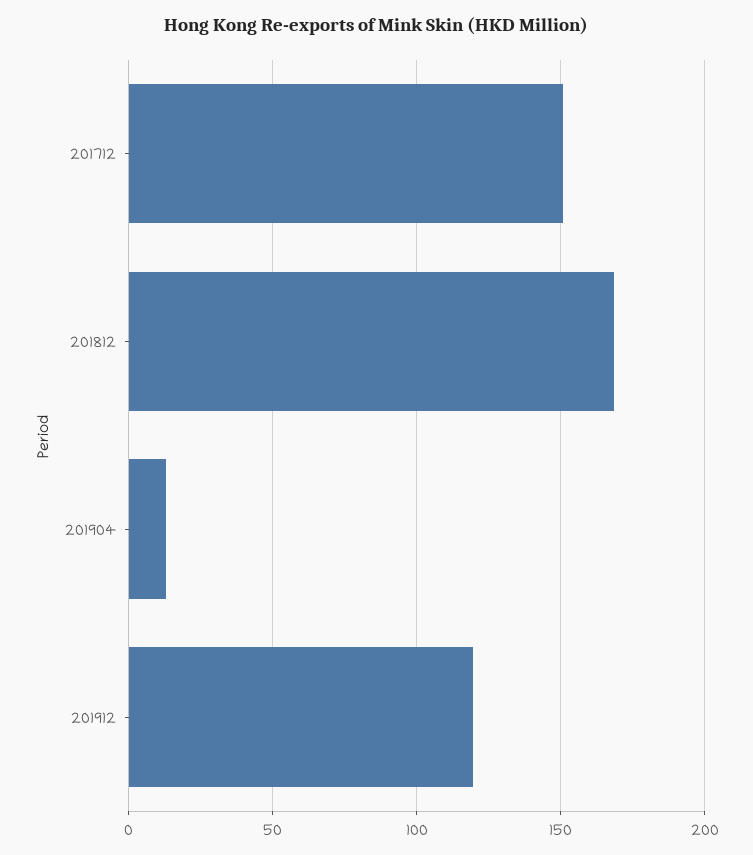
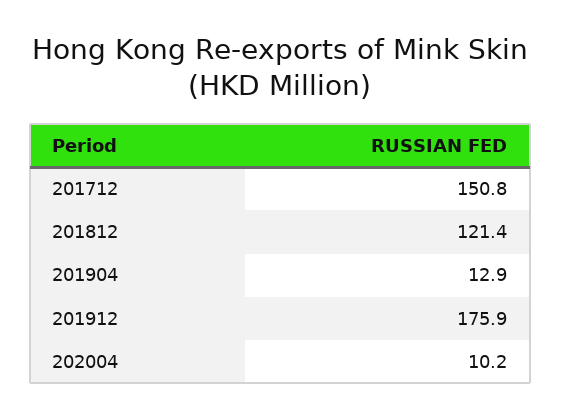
201812: 170 -> 121.4
201912: 120 -> 175.9
202004: none -> 10.2

